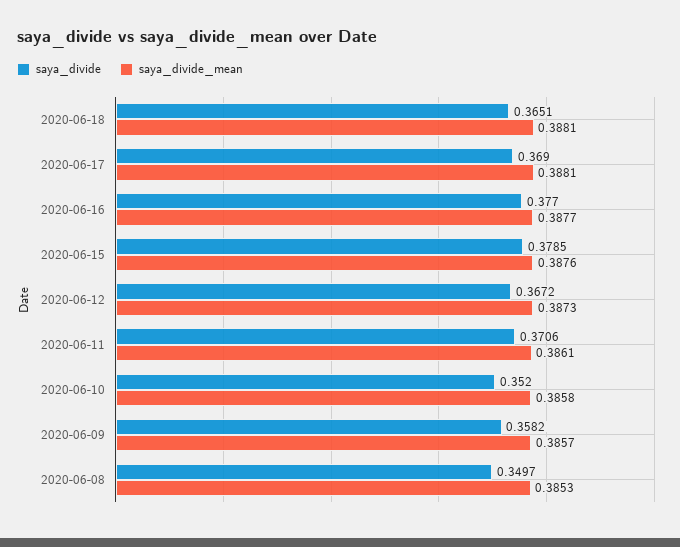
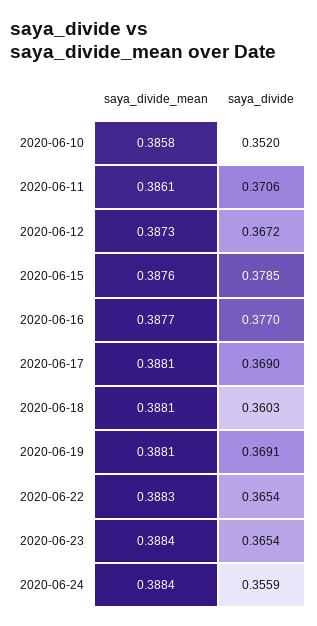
saya_divide, 2020-06-18: 0.3651 -> 0.3603
saya_divide, 2020-06-09: 0.3582 -> none
saya_divide_mean, 2020-06-09: 0.3857 -> none
saya_divide, 2020-06-08: 0.3497 -> none
saya_divide_mean, 2020-06-08: 0.3853 -> none
saya_divide_mean, 2020-06-19: none -> 0.3881
saya_divide, 2020-06-19: none -> 0.3691
saya_divide_mean, 2020-06-22: none -> 0.3883
saya_divide, 2020-06-22: none -> 0.3654
saya_divide_mean, 2020-06-23: none -> 0.3884
saya_divide, 2020-06-23: none -> 0.3654
saya_divide_mean, 2020-06-24: none -> 0.3884
saya_divide, 2020-06-24: none -> 0.3559

